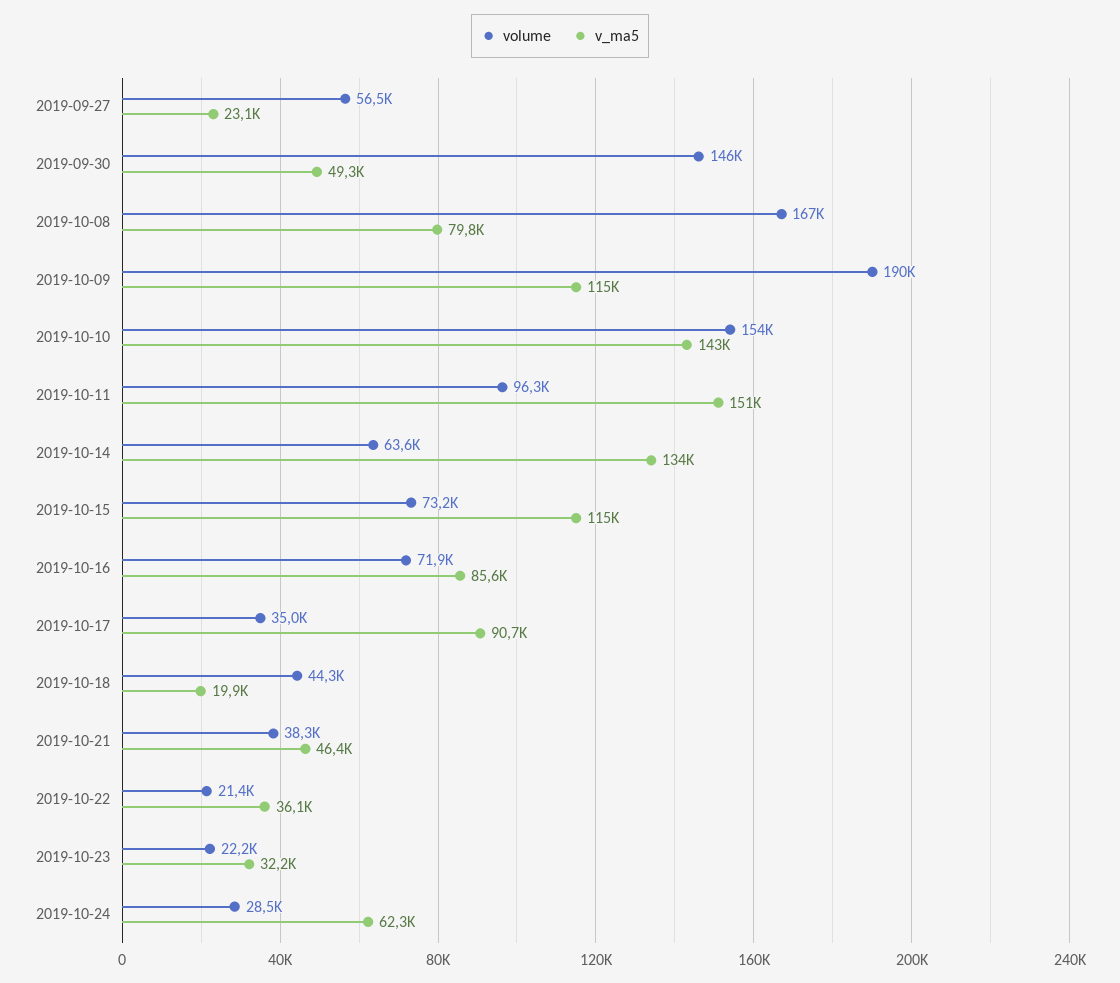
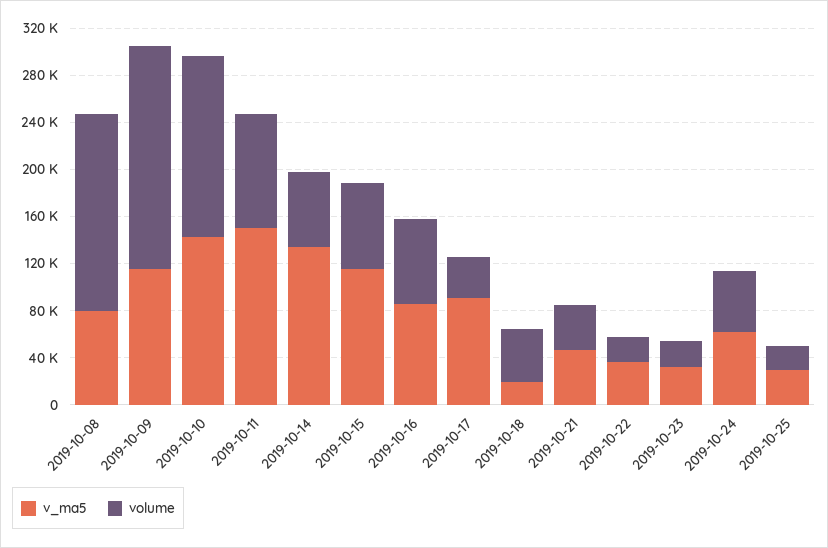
volume, 2019-09-27: 56500 -> none
v_ma5, 2019-09-27: 23100 -> none
volume, 2019-09-30: 146000 -> none
v_ma5, 2019-09-30: 49300 -> none
volume, 2019-10-24: 28500 -> 50000
v_ma5, 2019-10-25: none -> 30000
volume, 2019-10-25: none -> 20000

